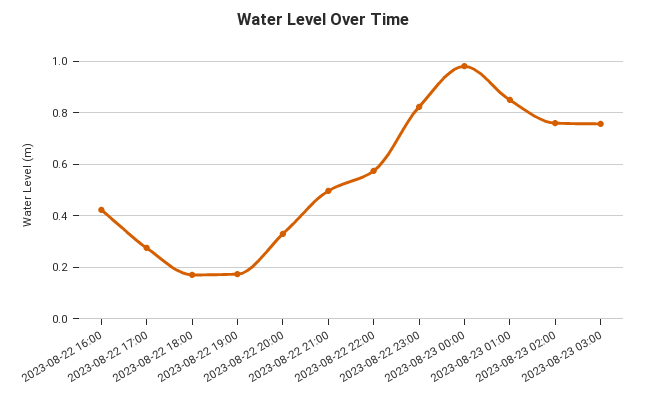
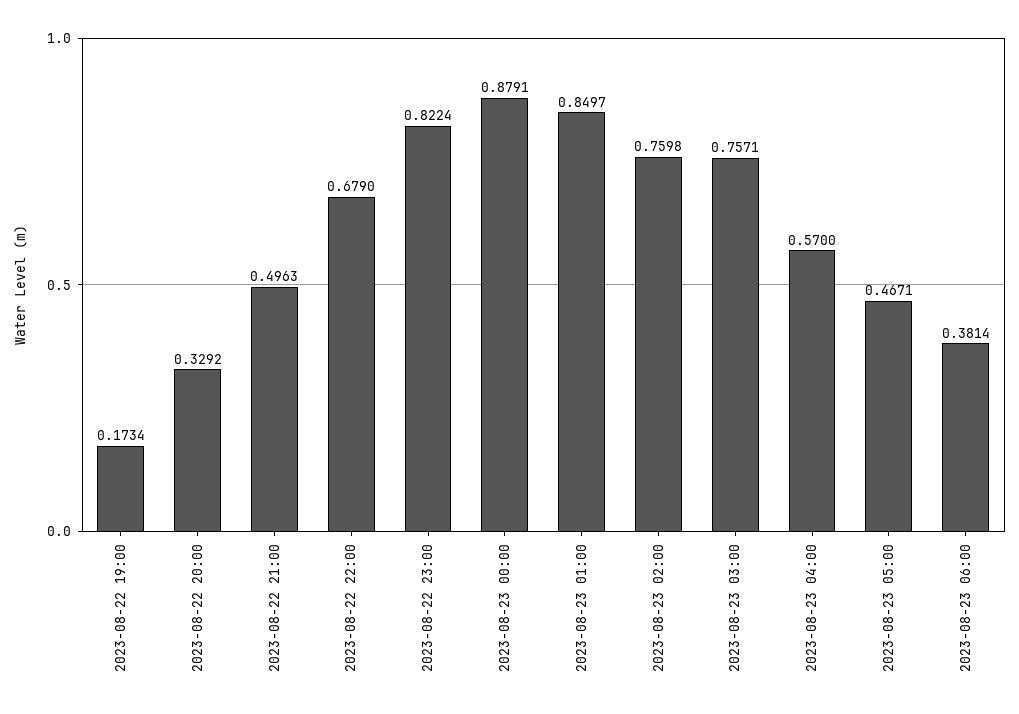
2023-08-22 16:00: 0.425 -> none
2023-08-22 17:00: 0.275 -> none
2023-08-22 18:00: 0.175 -> none
2023-08-22 22:00: 0.575 -> 0.679
2023-08-23 00:00: 0.975 -> 0.8791
2023-08-23 04:00: none -> 0.57
2023-08-23 05:00: none -> 0.4671
2023-08-23 06:00: none -> 0.3814

